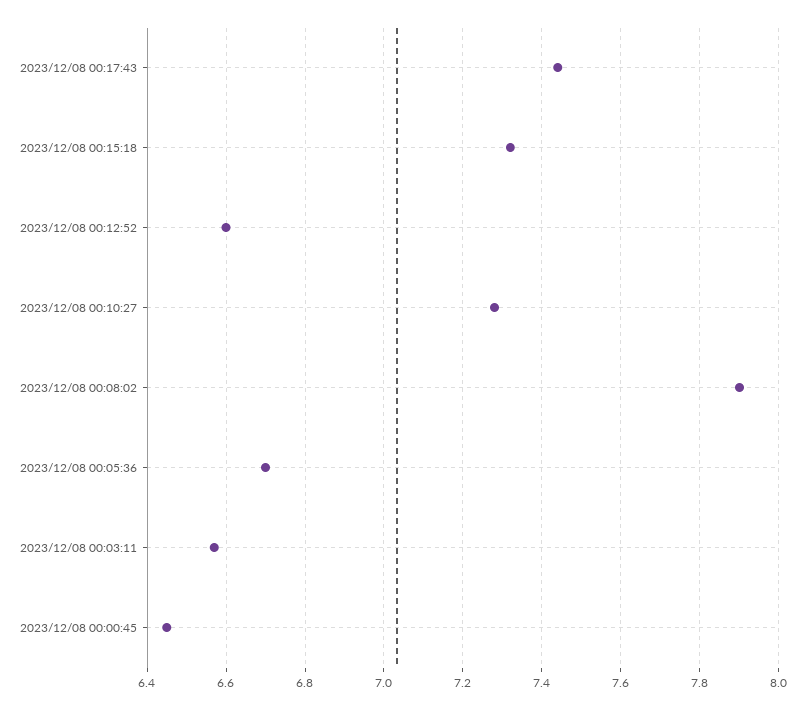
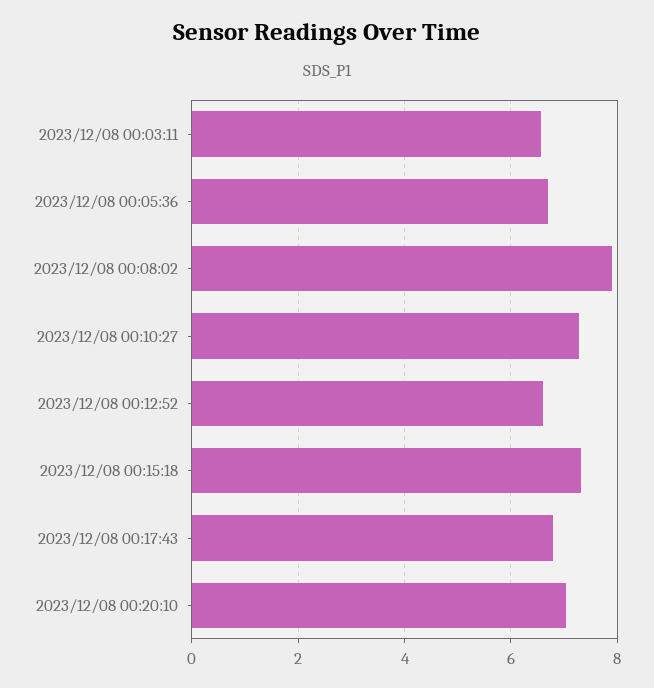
2023/12/08 00:17:43: 7.45 -> 6.8
2023/12/08 00:00:45: 6.45 -> none
2023/12/08 00:20:10: none -> 7

